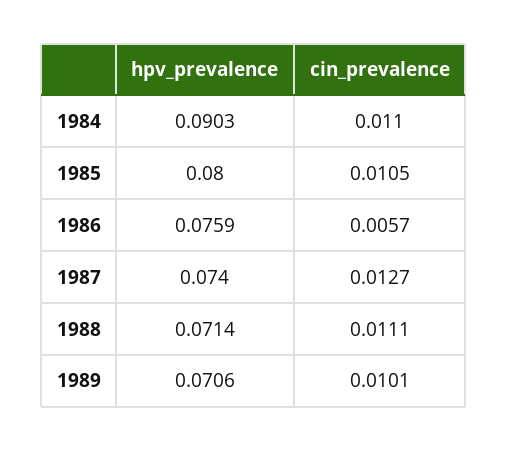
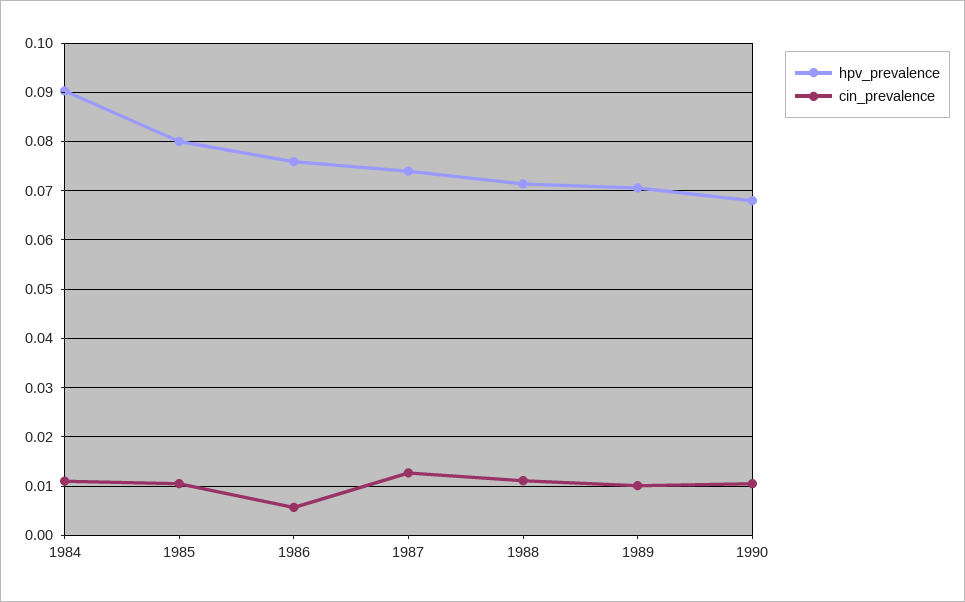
hpv_prevalence, 1990: none -> 0.068
cin_prevalence, 1990: none -> 0.01

